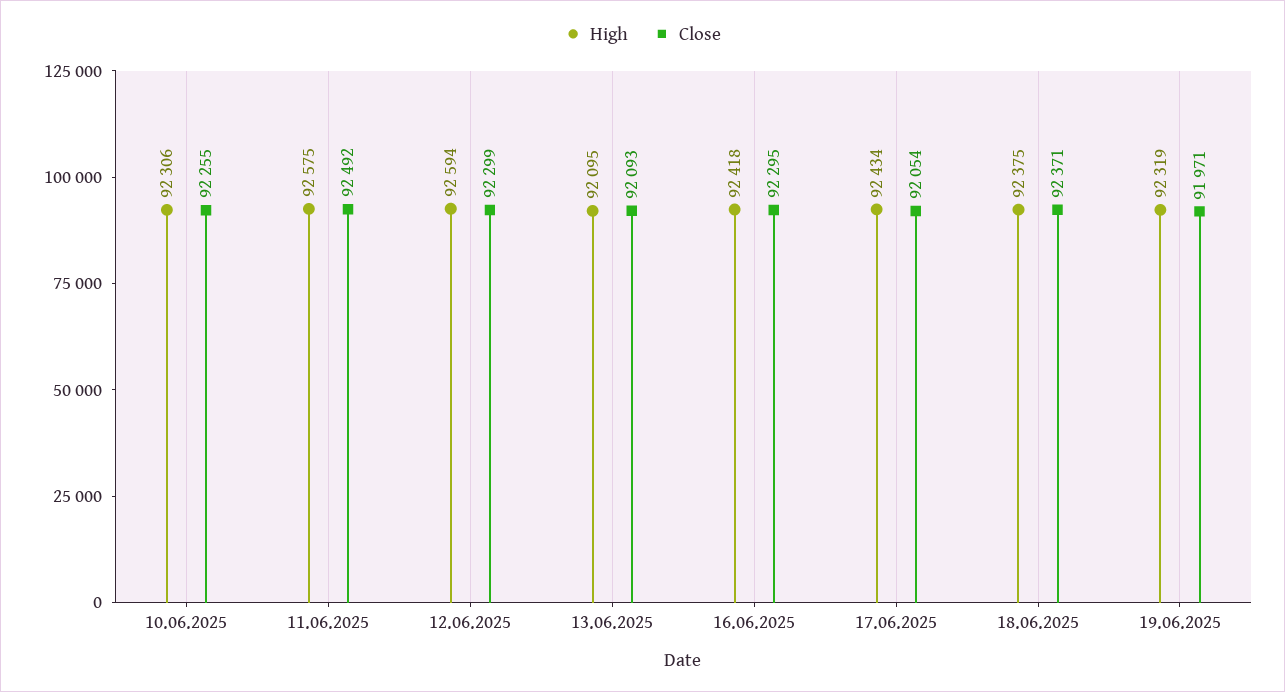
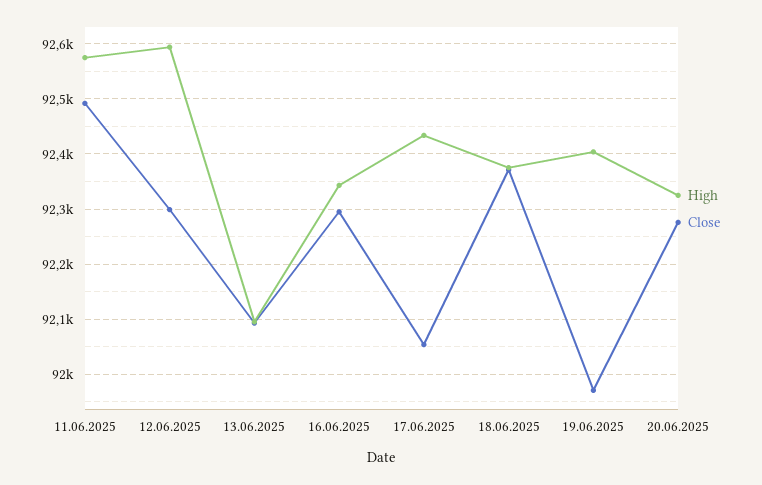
High, 10.06.2025: 92306 -> none
Close, 10.06.2025: 92255 -> none
High, 16.06.2025: 92418 -> 92340
High, 19.06.2025: 92319 -> 92400
High, 20.06.2025: none -> 92320
Close, 20.06.2025: none -> 92280

